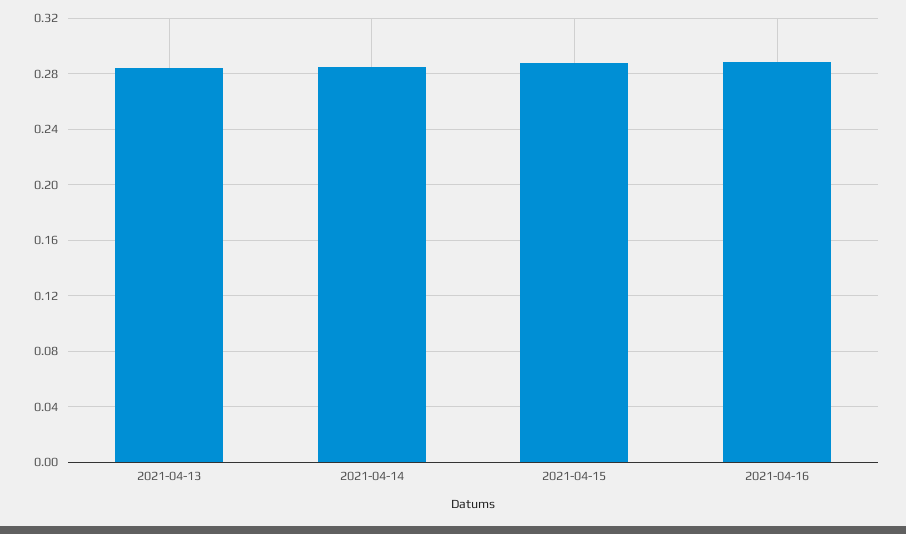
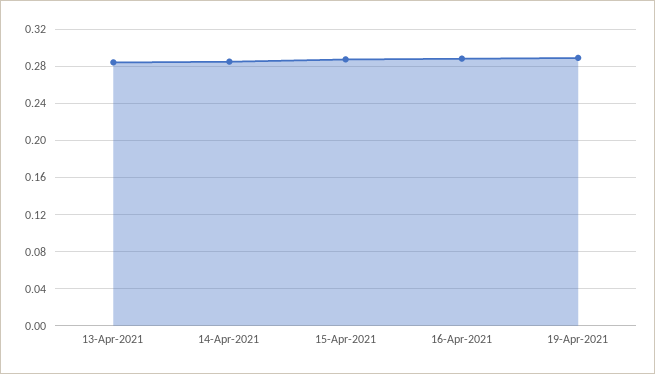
19-Apr-2021: none -> 0.29

